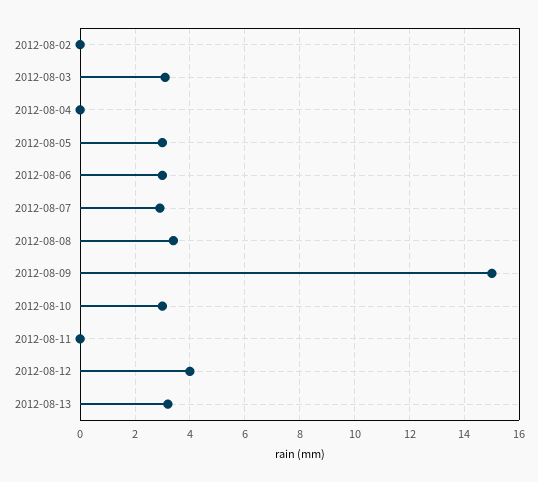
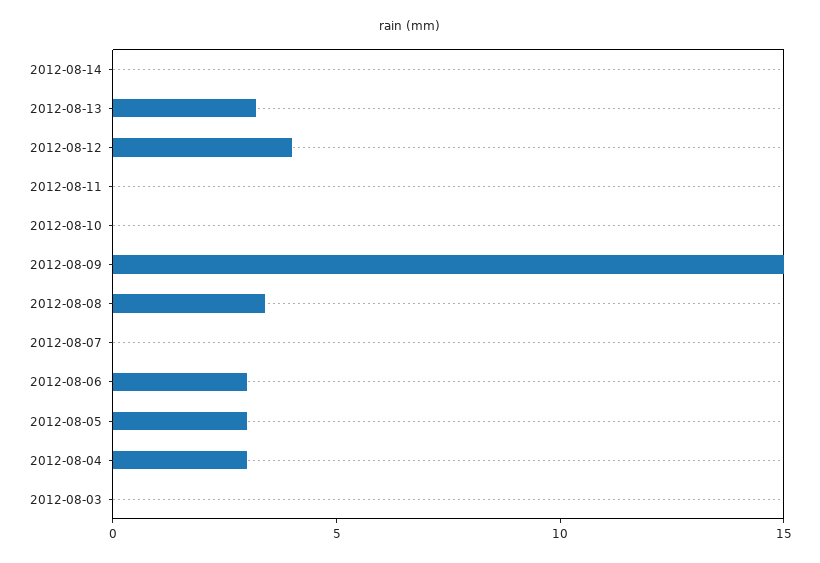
2012-08-02: 0 -> none
2012-08-03: 3 -> 0
2012-08-04: 0 -> 3
2012-08-07: 3 -> 0
2012-08-10: 3 -> 0
2012-08-14: none -> 0

